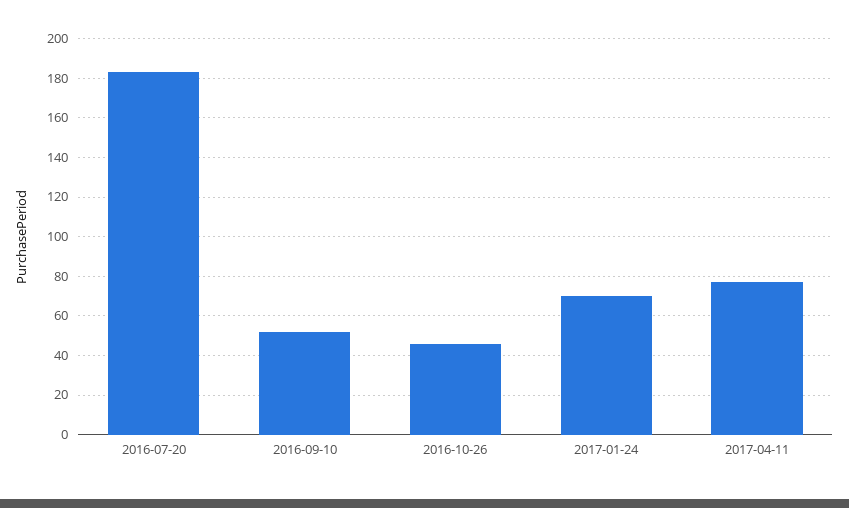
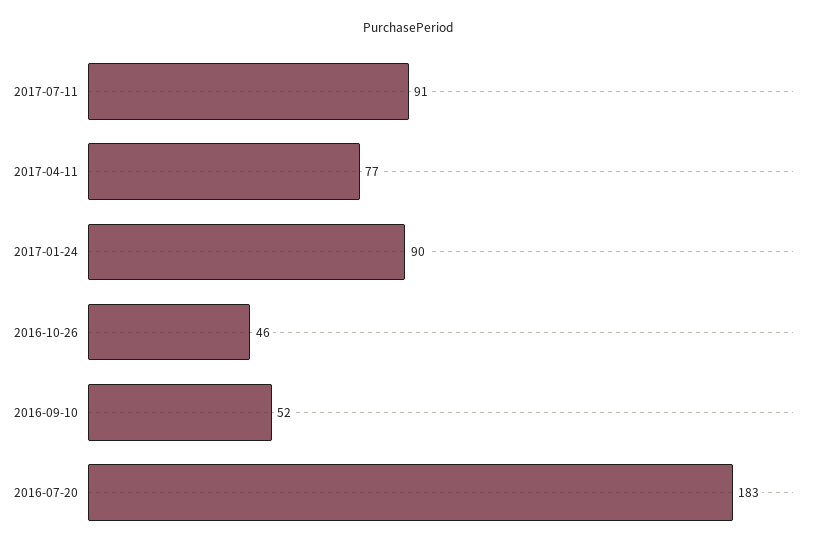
2017-01-24: 70 -> 90
2017-07-11: none -> 91

